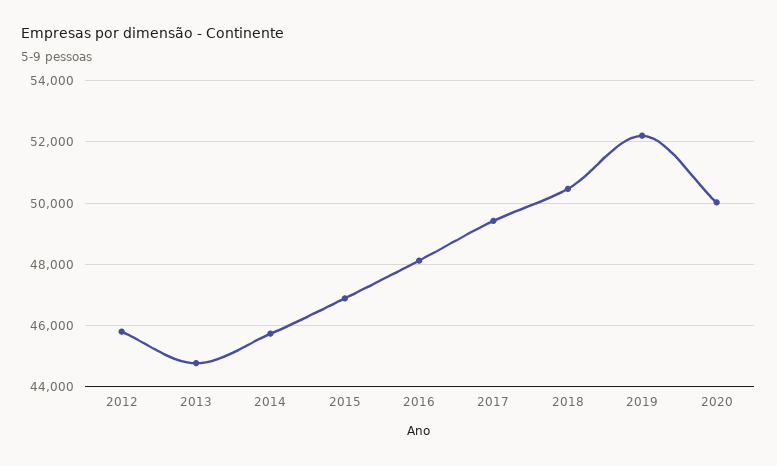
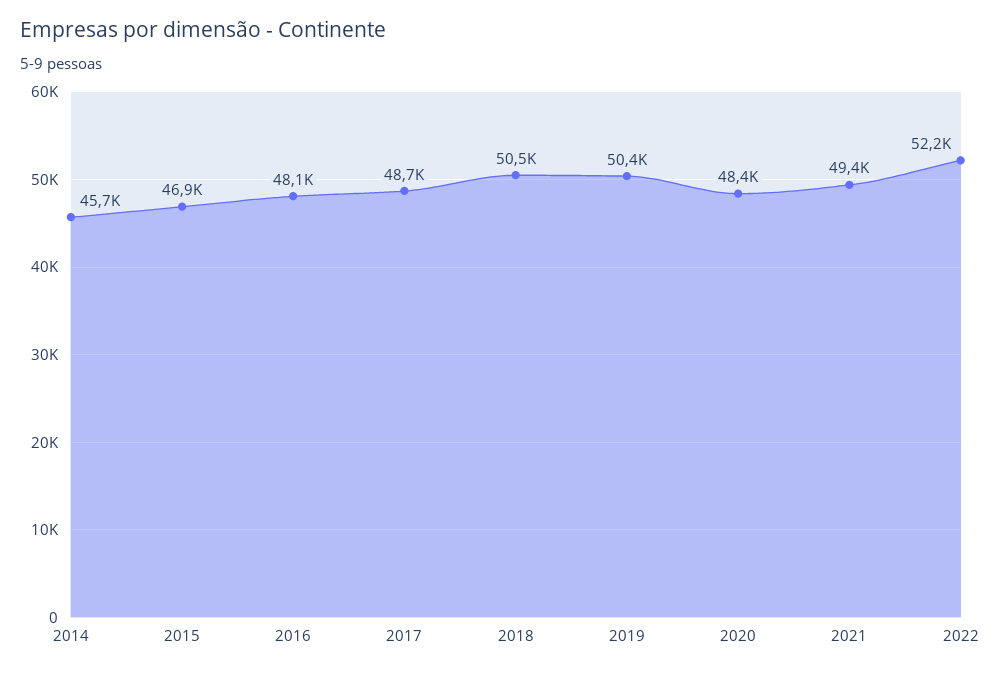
2012: 45800 -> none
2013: 44800 -> none
2017: 49400 -> 48700
2019: 52200 -> 50400
2020: 50000 -> 48400
2021: none -> 49400
2022: none -> 52200

